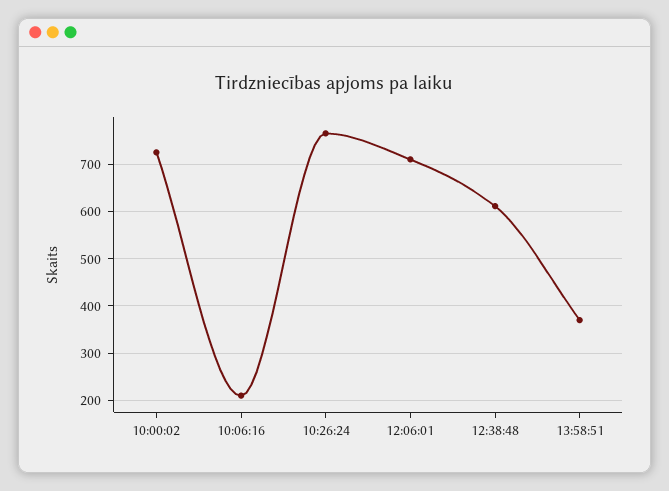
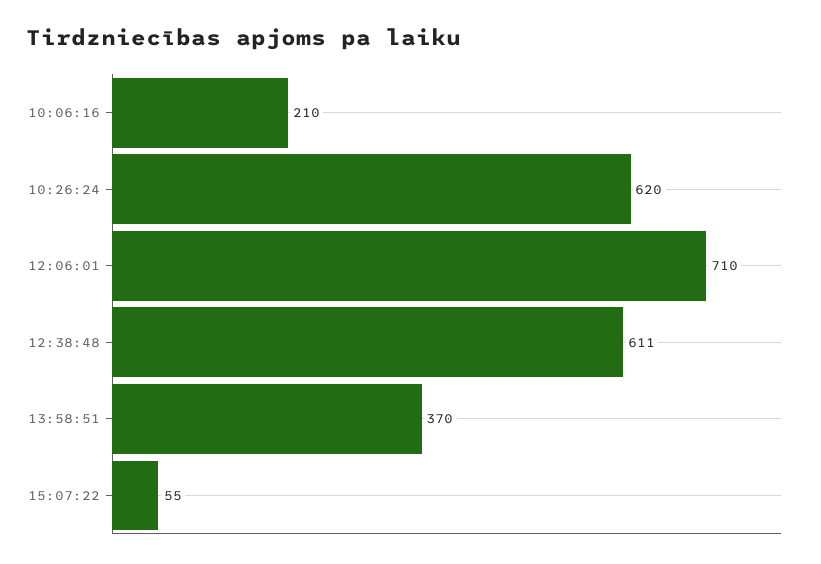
10:00:02: 720 -> none
10:26:24: 760 -> 620
15:07:22: none -> 55

